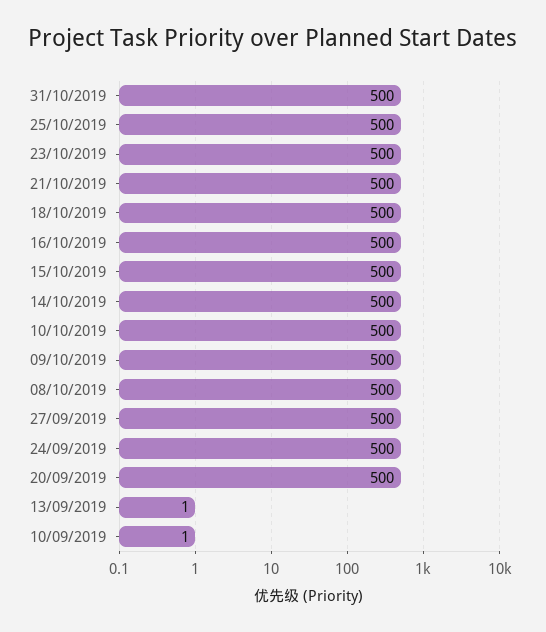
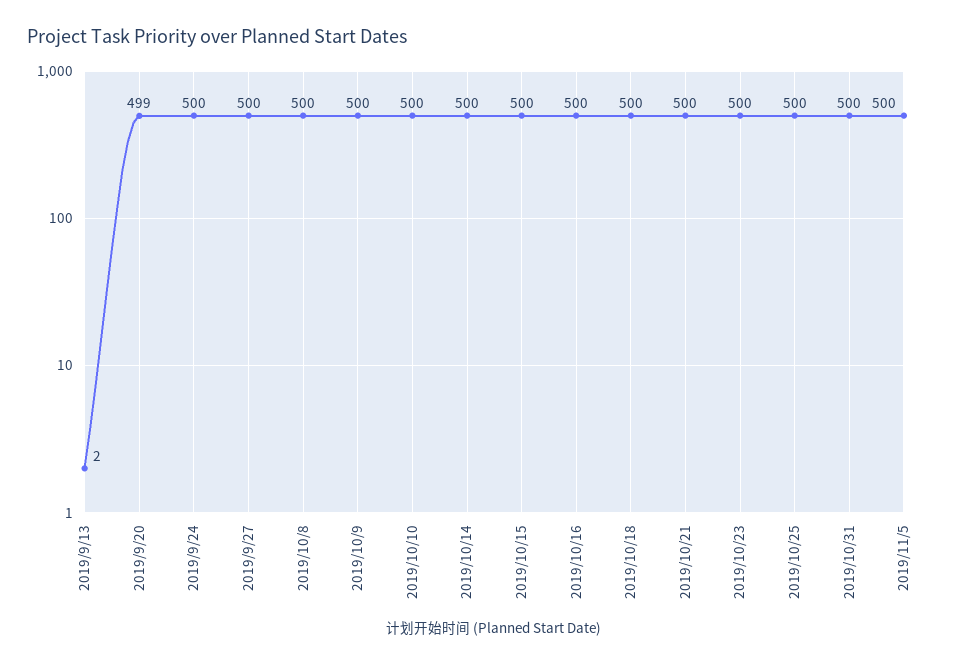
20/09/2019: 500 -> 499
13/09/2019: 1 -> 2
10/09/2019: 1 -> none
2019/11/5: none -> 500

